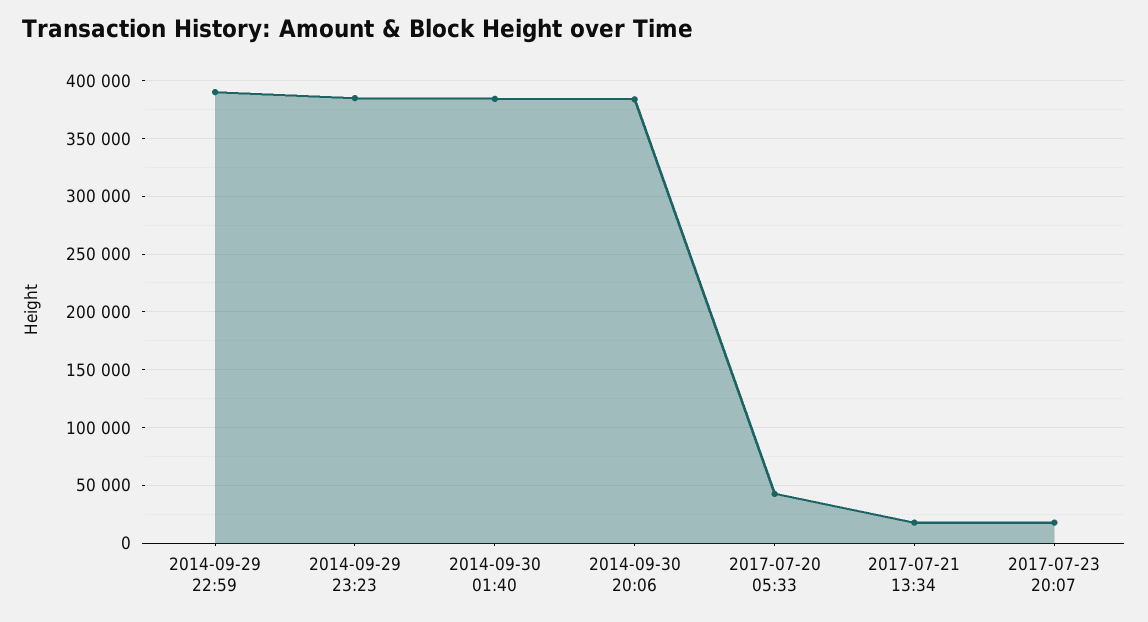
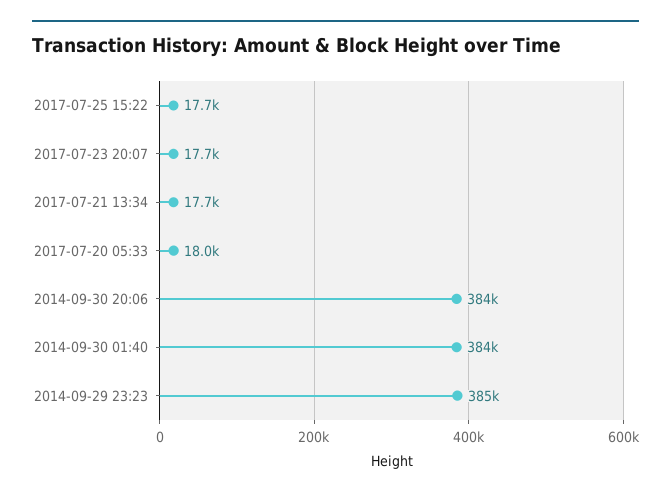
2014-09-29 22:59: 390000 -> none
2017-07-20 05:33: 40000 -> 18000
2017-07-25 15:22: none -> 17700

